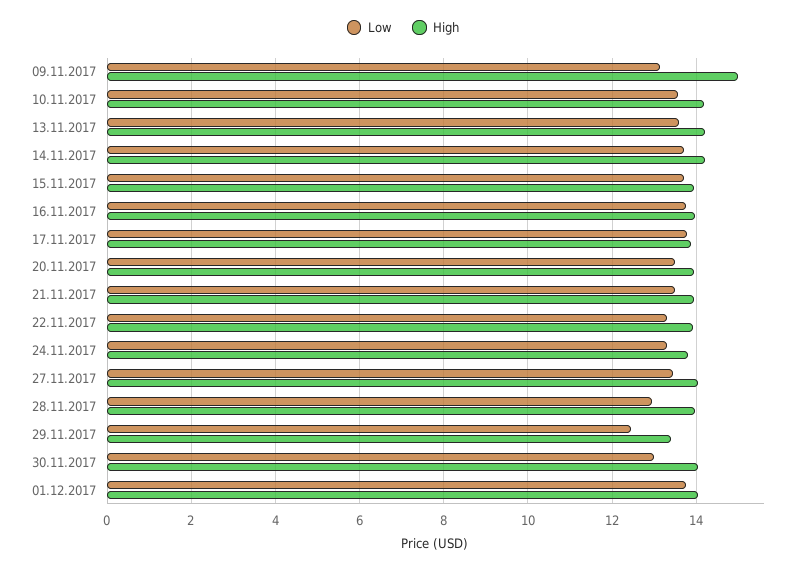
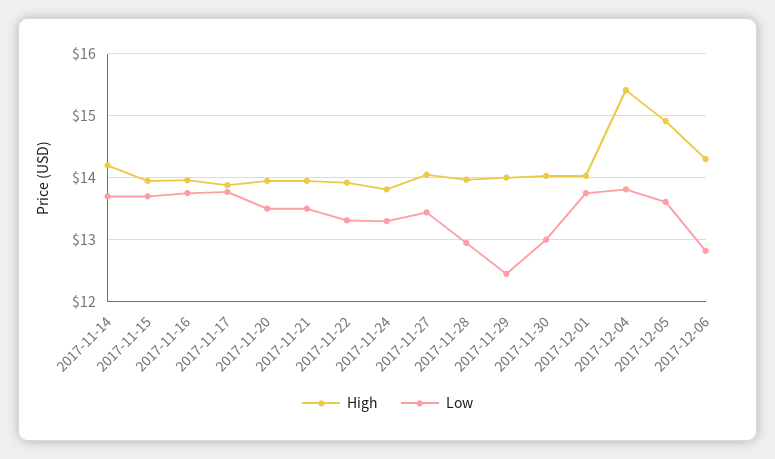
Low, 09.11.2017: 13.2 -> none
High, 09.11.2017: 15 -> none
Low, 10.11.2017: 13.6 -> none
High, 10.11.2017: 14.2 -> none
Low, 13.11.2017: 13.6 -> none
High, 13.11.2017: 14.2 -> none
High, 29.11.2017: 13.4 -> 14
High, 2017-12-04: none -> 15.4
Low, 2017-12-04: none -> 13.8
High, 2017-12-05: none -> 14.9
Low, 2017-12-05: none -> 13.6
High, 2017-12-06: none -> 14.3
Low, 2017-12-06: none -> 12.8

